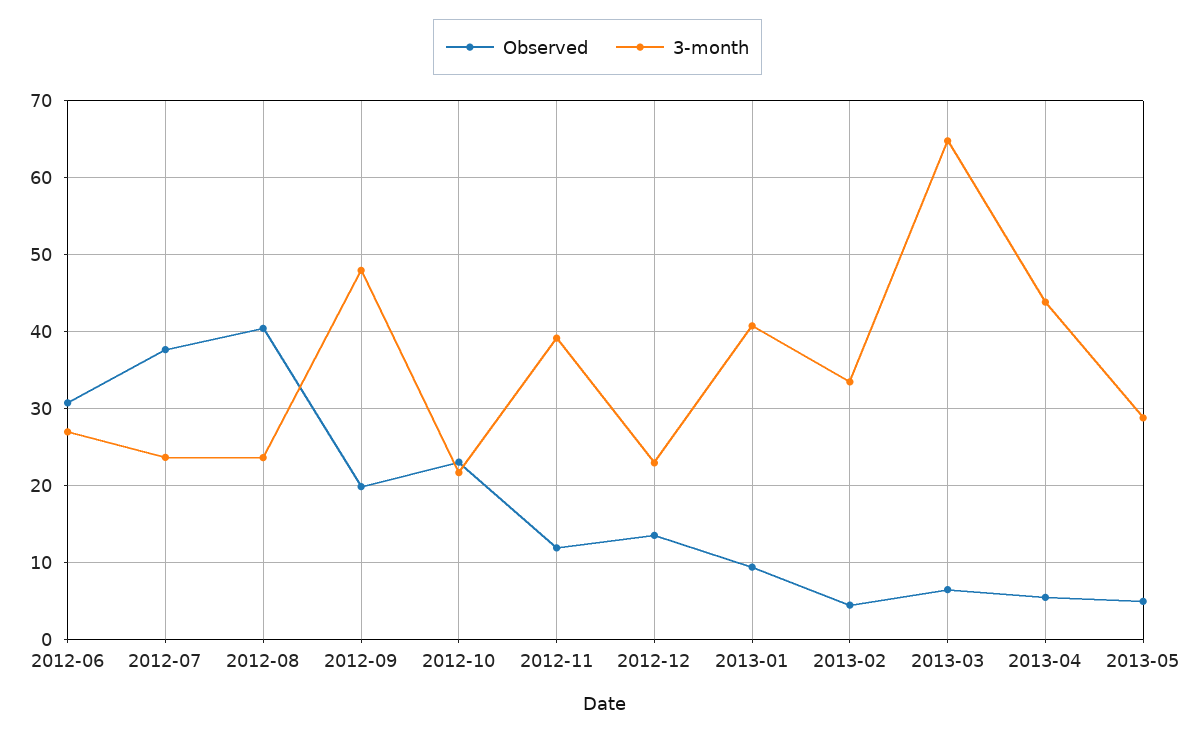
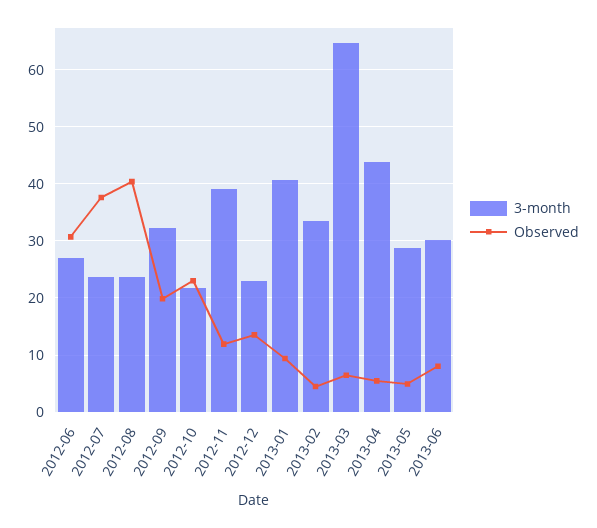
3-month, 2012-09: 48 -> 32
3-month, 2013-06: none -> 30
Observed, 2013-06: none -> 8

